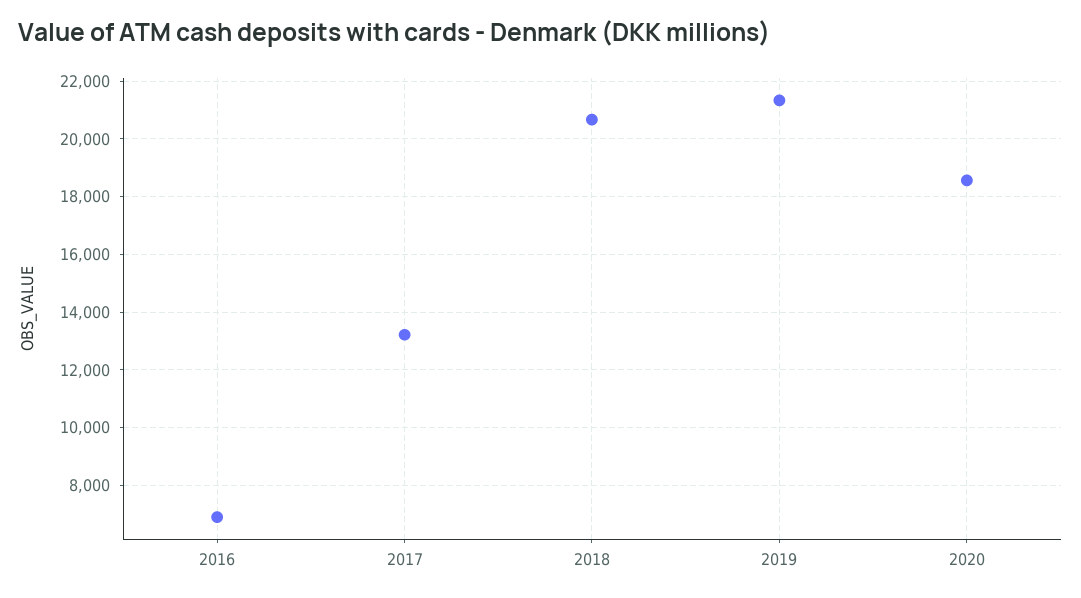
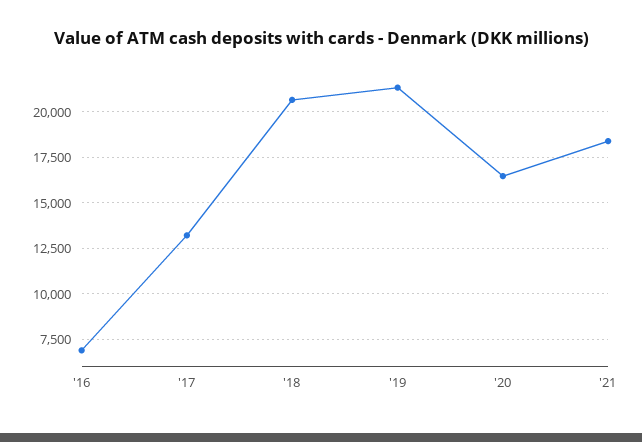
2020: 18500 -> 16500
'21: none -> 18500

